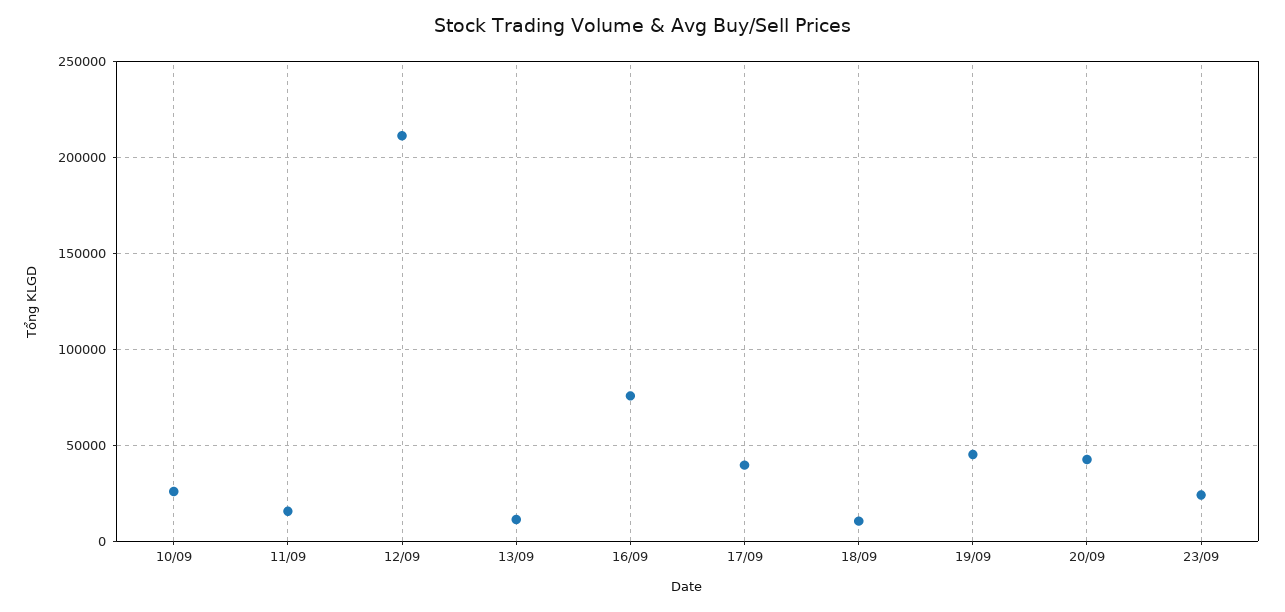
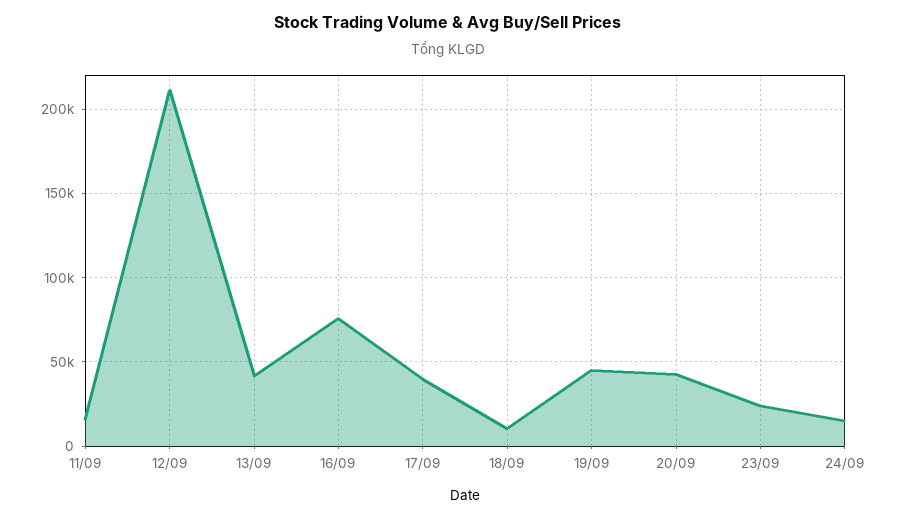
10/09: 25000 -> none
13/09: 10000 -> 40000
24/09: none -> 15000

